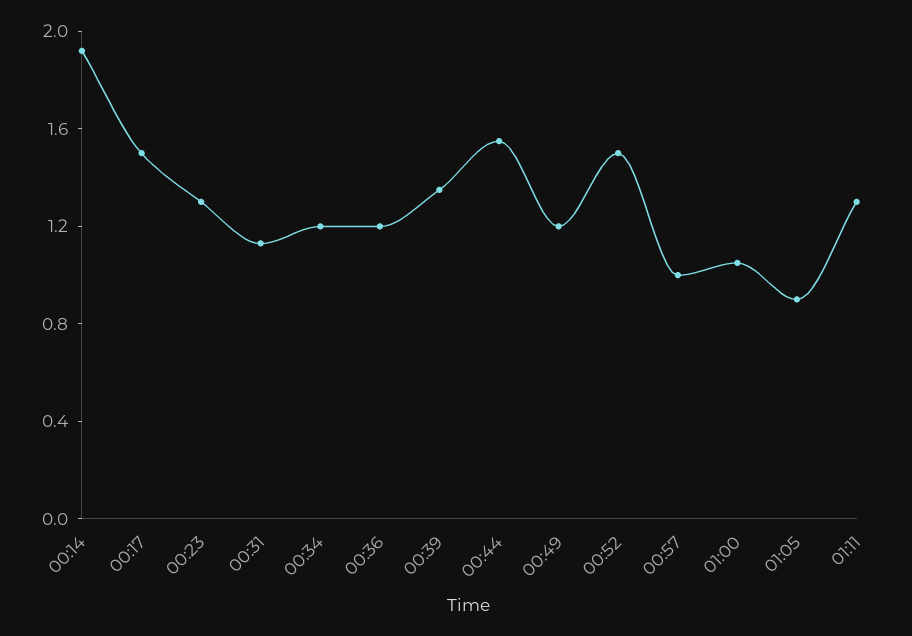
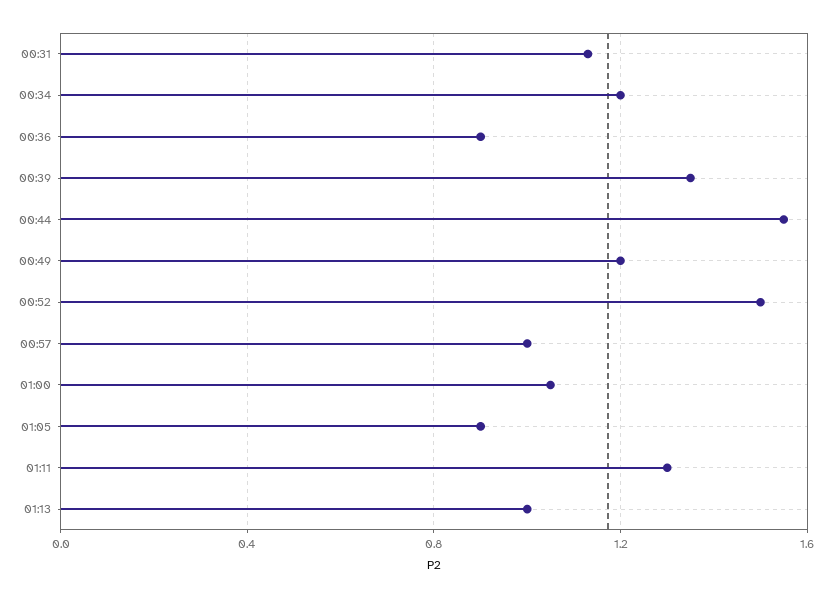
00:14: 1.9 -> none
00:17: 1.5 -> none
00:23: 1.3 -> none
00:36: 1.2 -> 0.9
01:13: none -> 1

